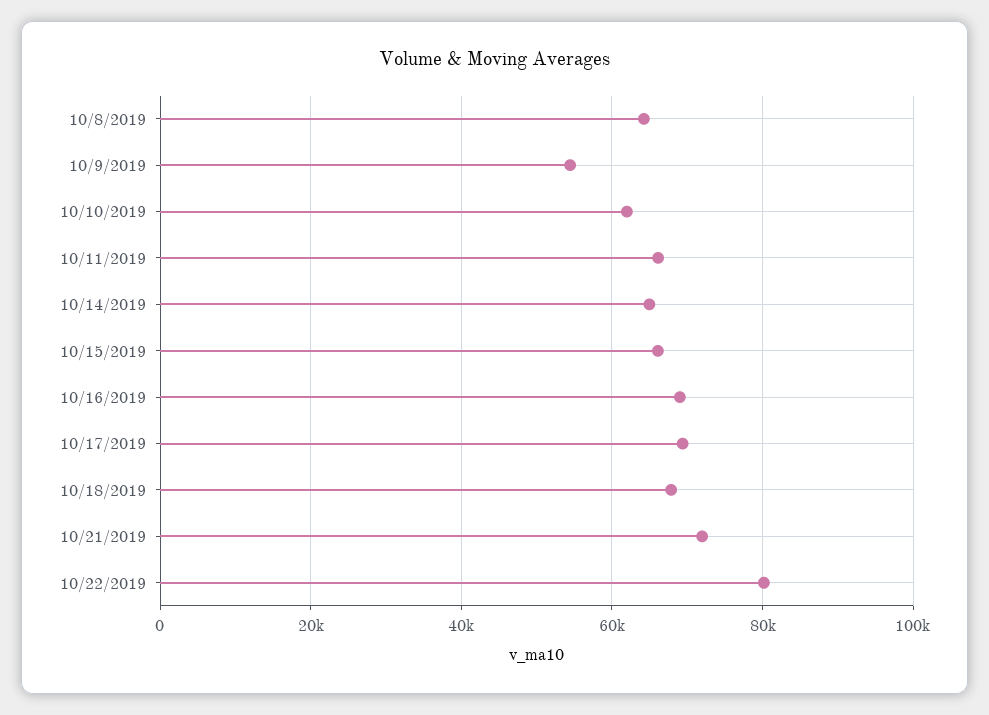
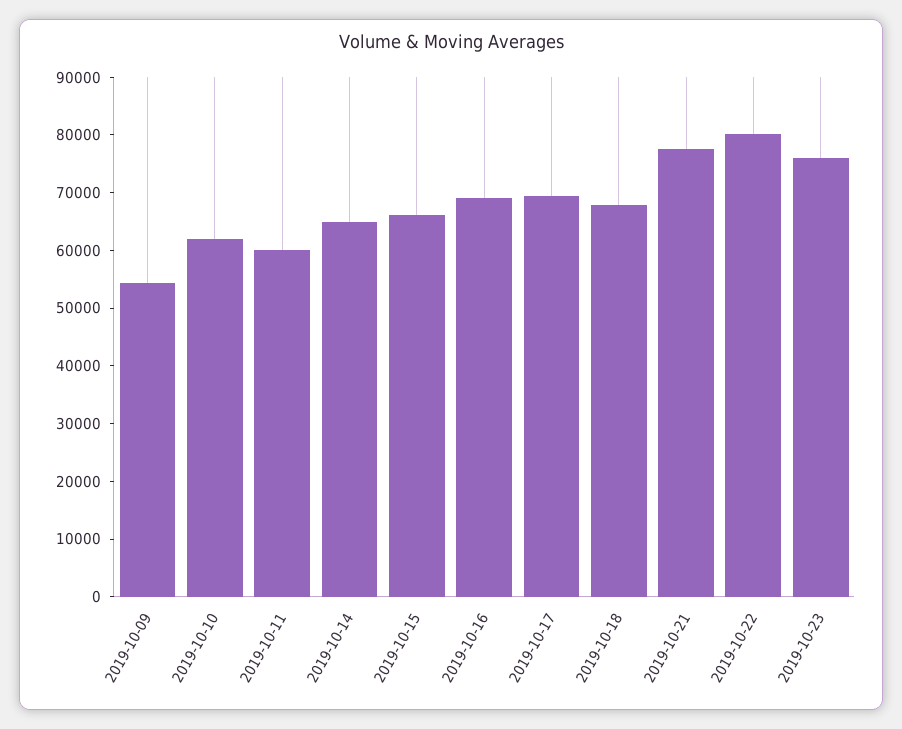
10/8/2019: 64000 -> none
10/11/2019: 66000 -> 60000
10/21/2019: 72000 -> 78000
2019-10-23: none -> 76000

